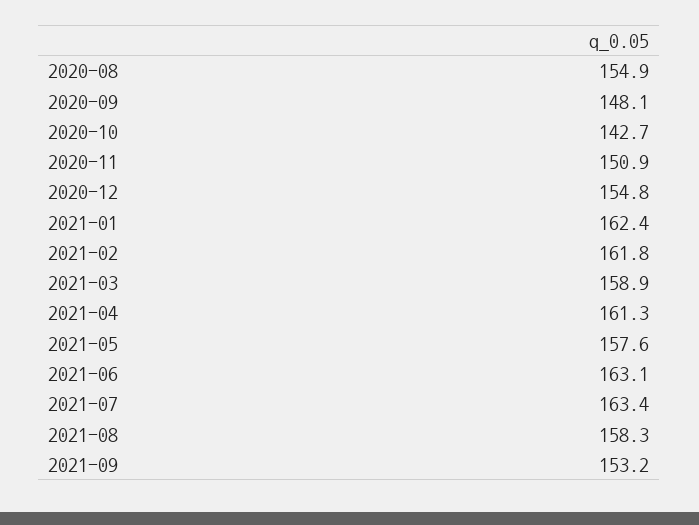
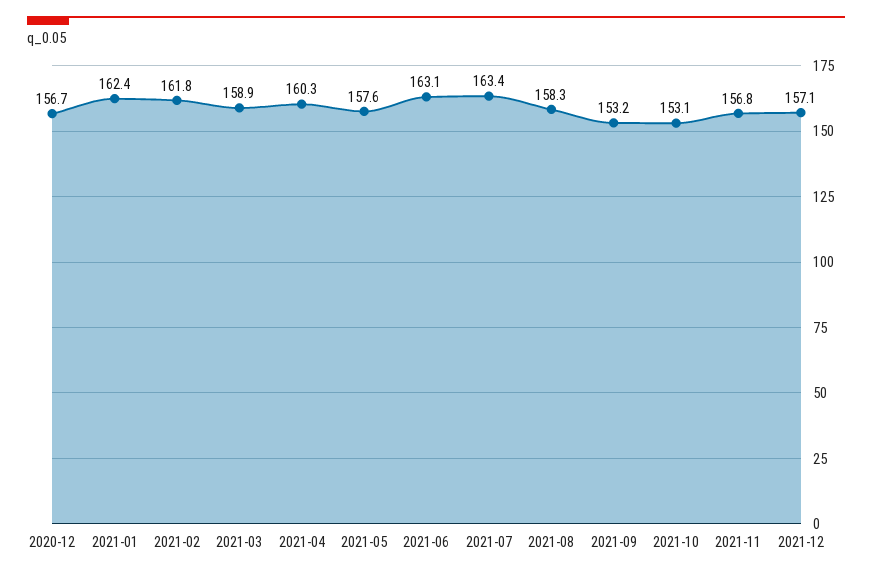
2020-08: 154.9 -> none
2020-09: 148.1 -> none
2020-10: 142.7 -> none
2020-11: 150.9 -> none
2020-12: 154.8 -> 156.7
2021-04: 161.3 -> 160.3
2021-10: none -> 153.1
2021-11: none -> 156.8
2021-12: none -> 157.1

